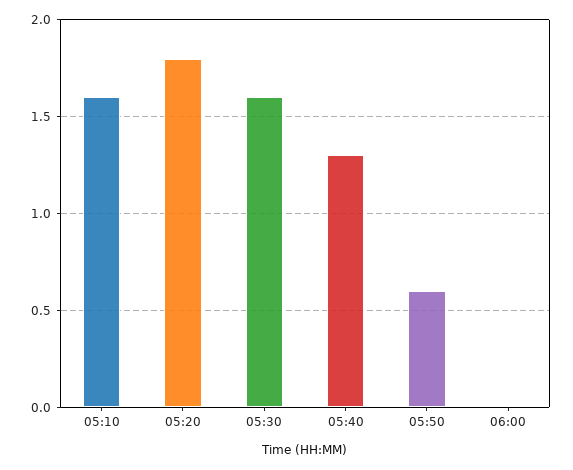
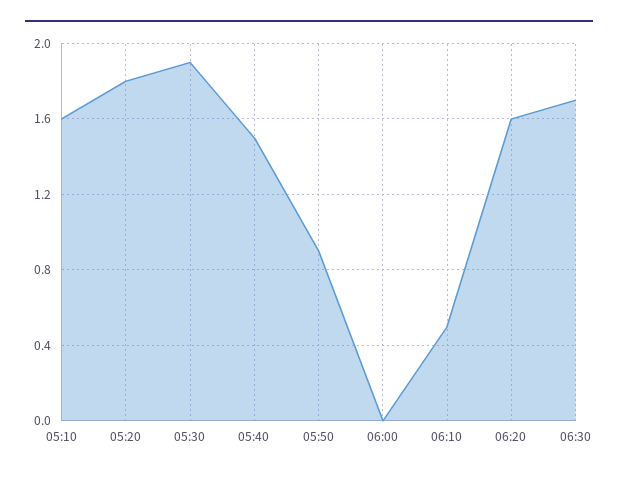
05:30: 1.6 -> 1.9
05:40: 1.3 -> 1.5
05:50: 0.6 -> 0.9
06:10: none -> 0.5
06:20: none -> 1.6
06:30: none -> 1.7

